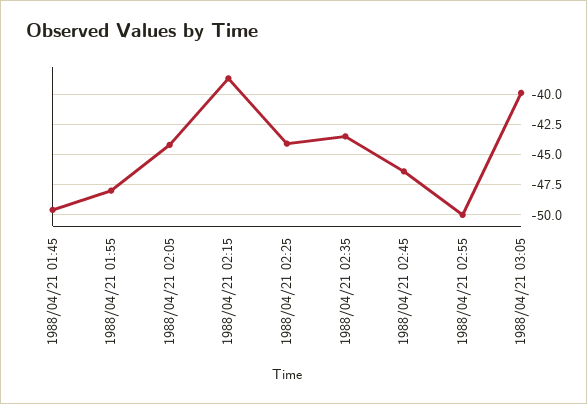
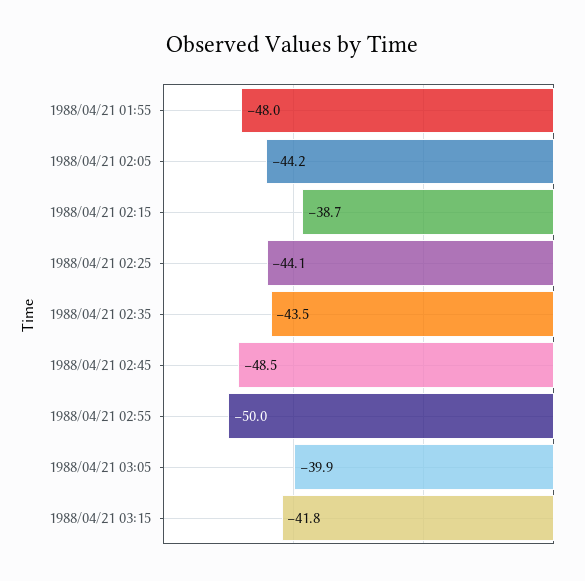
1988/04/21 01:45: -49.5 -> none
1988/04/21 02:45: -46.5 -> -48.5
1988/04/21 03:15: none -> -41.8

